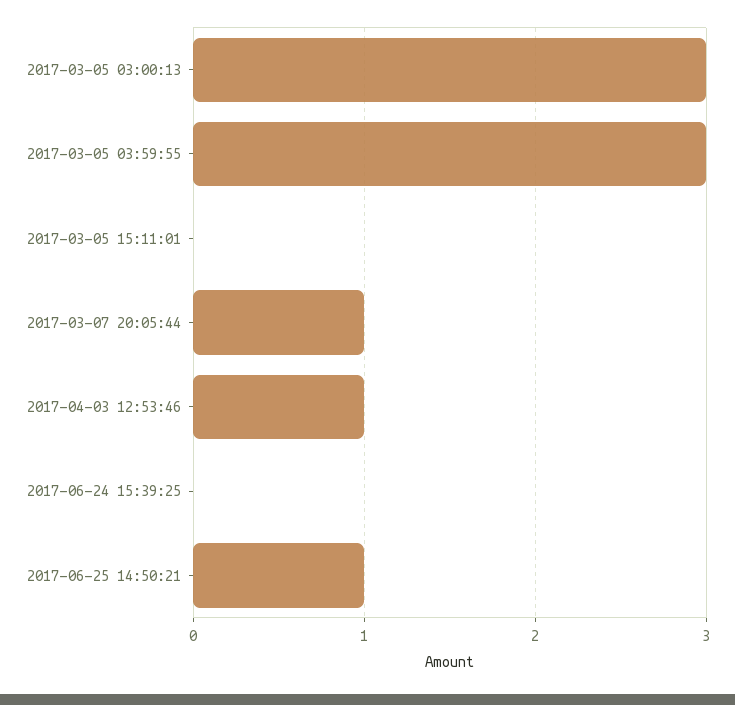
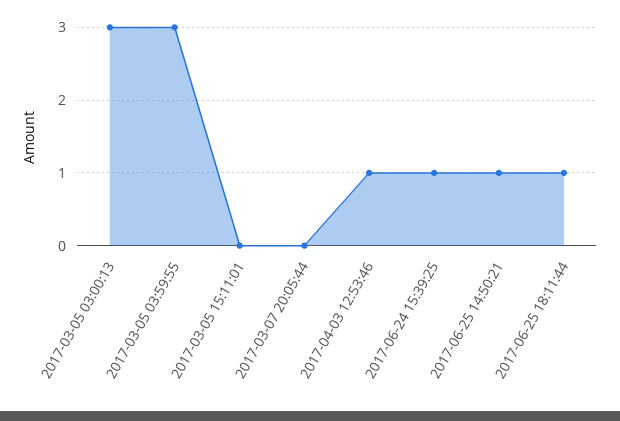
2017-03-07 20:05:44: 1 -> 0
2017-06-24 15:39:25: 0 -> 1
2017-06-25 18:11:44: none -> 1

